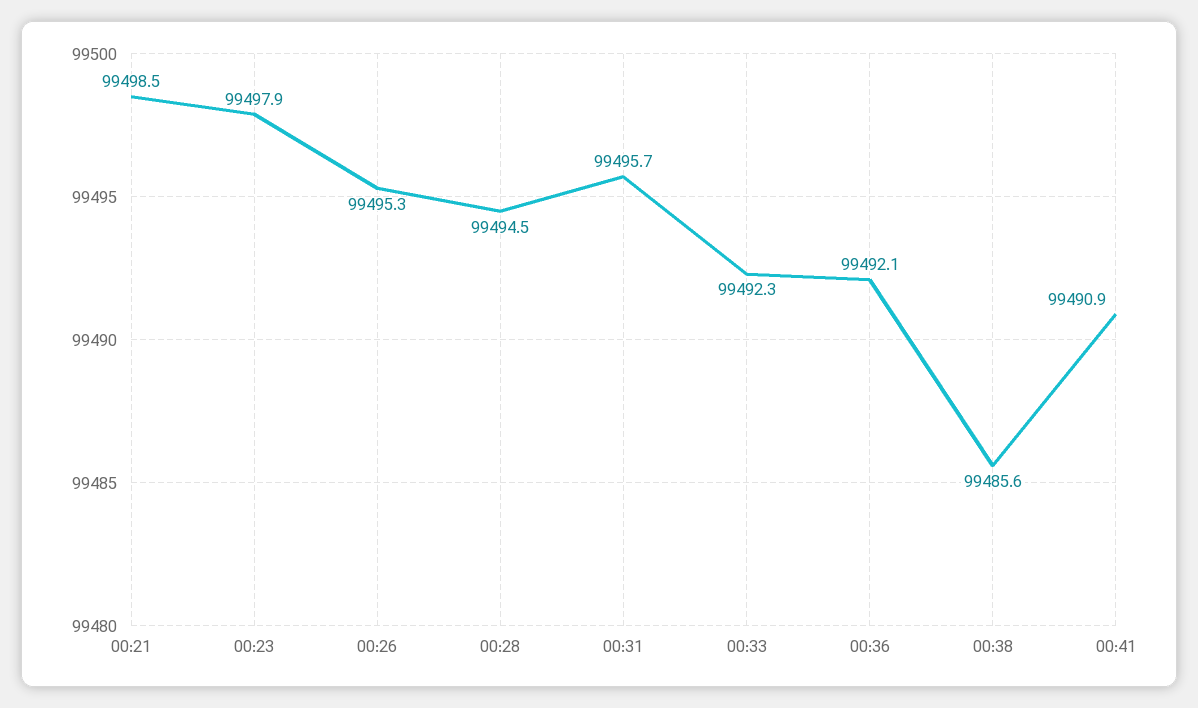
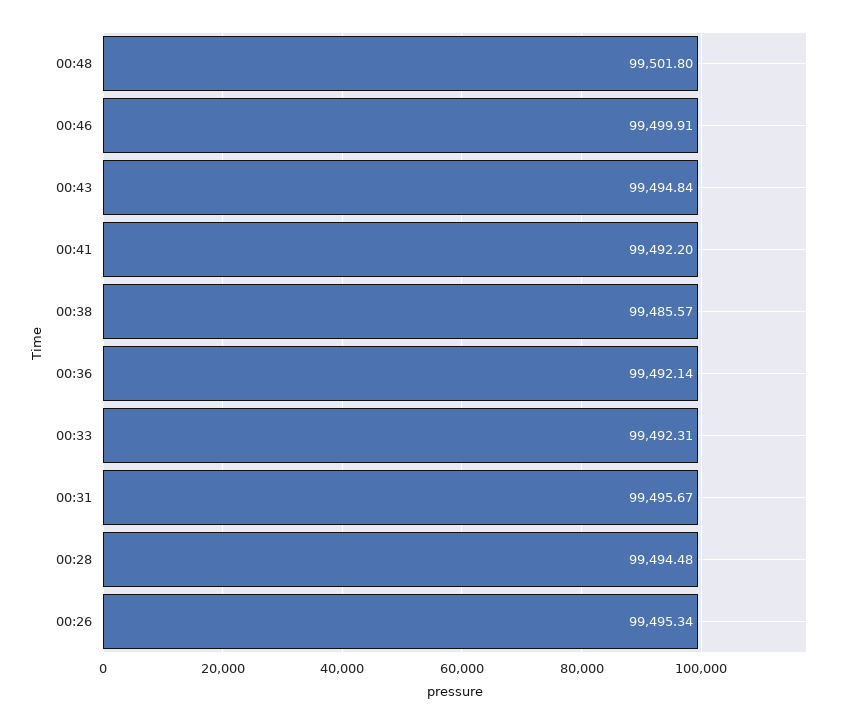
00:21: 99498.5 -> none
00:23: 99497.9 -> none
00:41: 99490.9 -> 99492.2
00:48: none -> 99501.8
00:46: none -> 99499.91
00:43: none -> 99494.84

